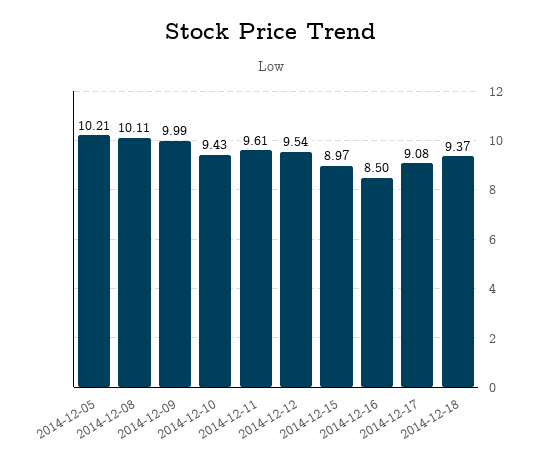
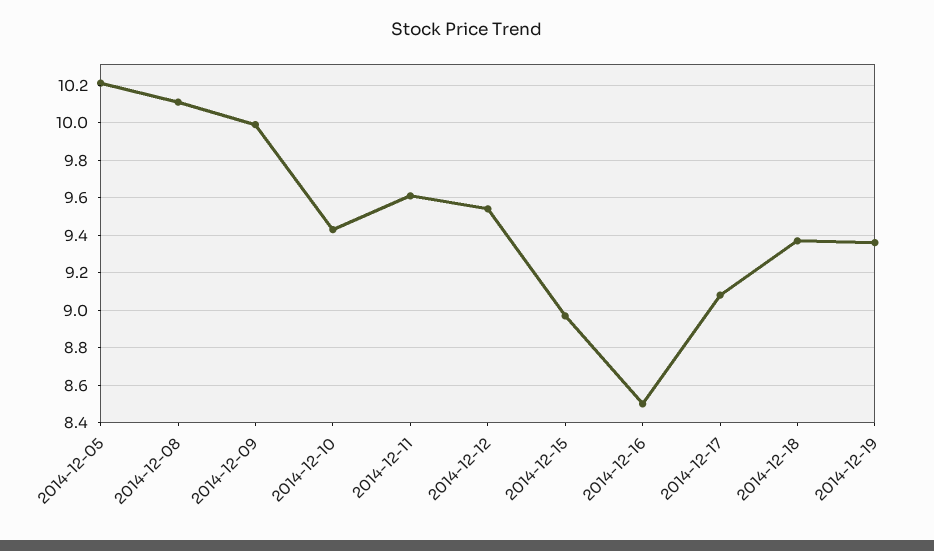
2014-12-19: none -> 9.35

